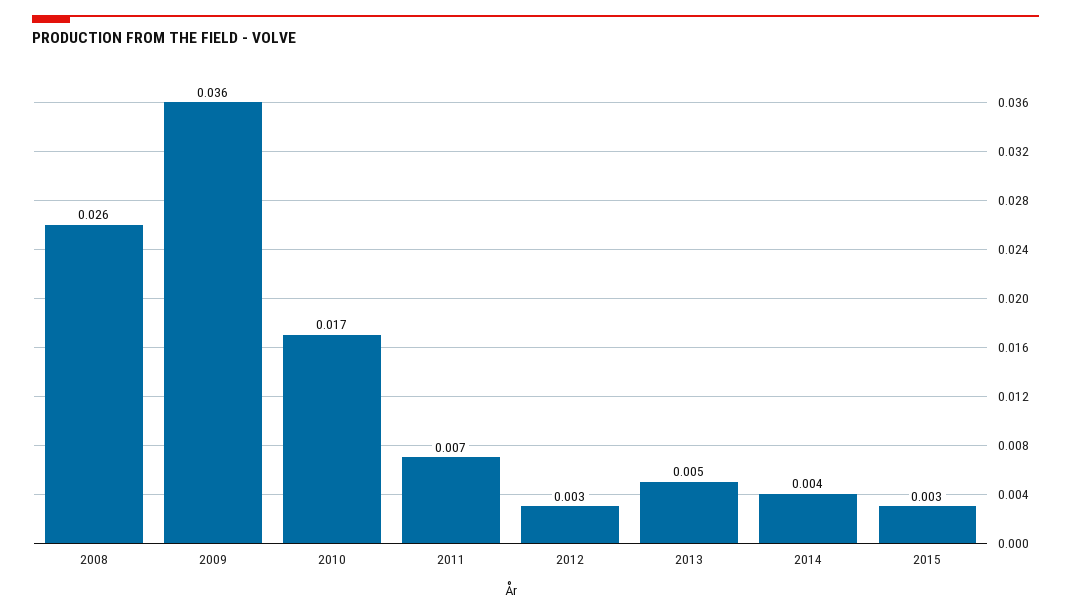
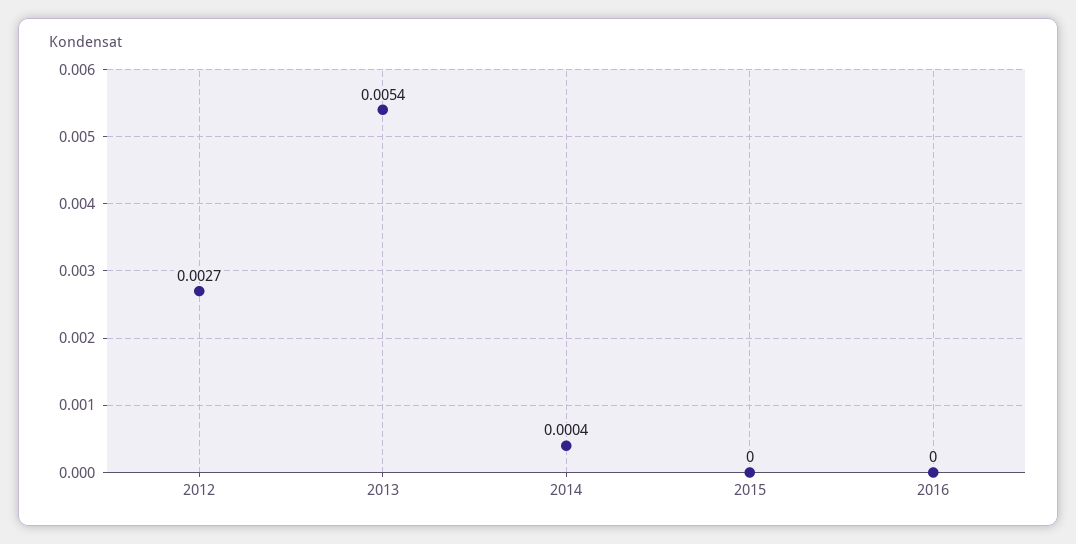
2008: 0.026 -> none
2009: 0.036 -> none
2010: 0.017 -> none
2011: 0.007 -> none
2014: 0.004 -> 0.0004
2015: 0.003 -> 0
2016: none -> 0

